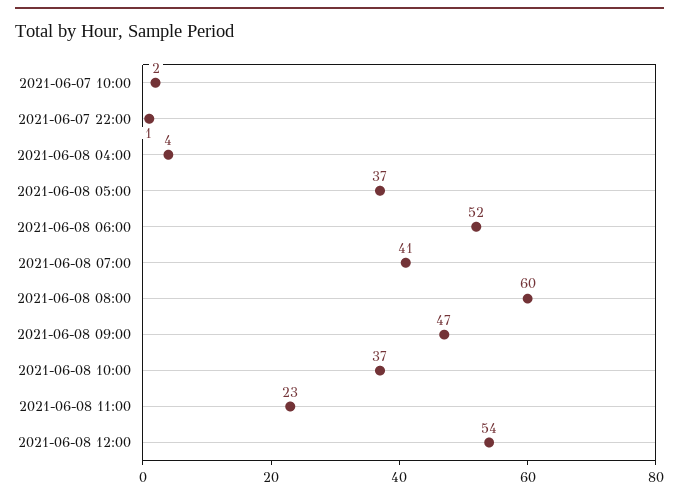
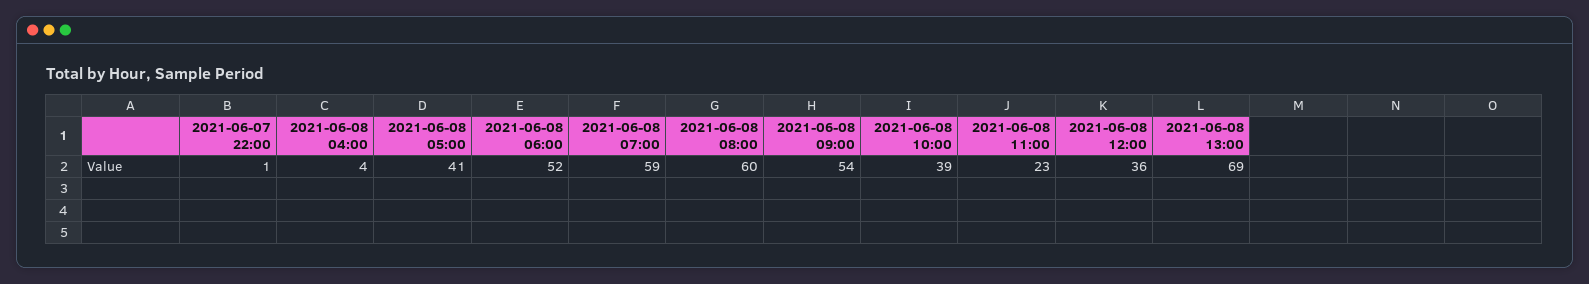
2021-06-07 10:00: 2 -> none
2021-06-08 05:00: 37 -> 41
2021-06-08 07:00: 41 -> 59
2021-06-08 09:00: 47 -> 54
2021-06-08 10:00: 37 -> 39
2021-06-08 12:00: 54 -> 36
2021-06-08 13:00: none -> 69

